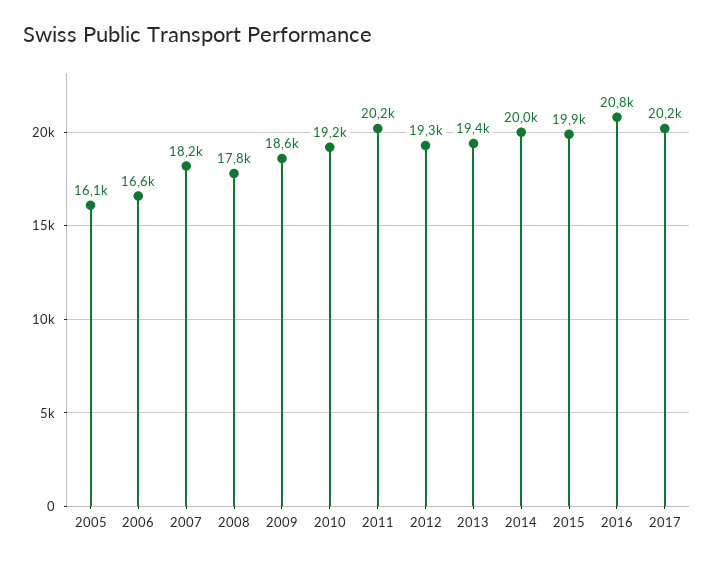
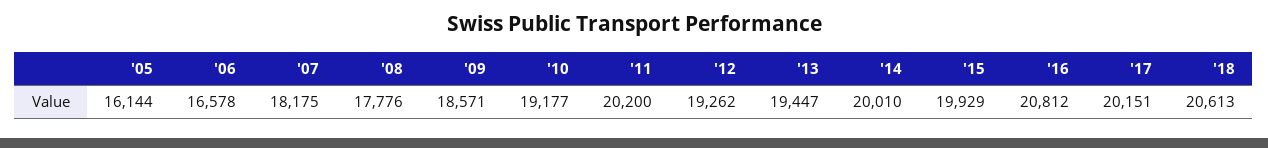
'18: none -> 20613

